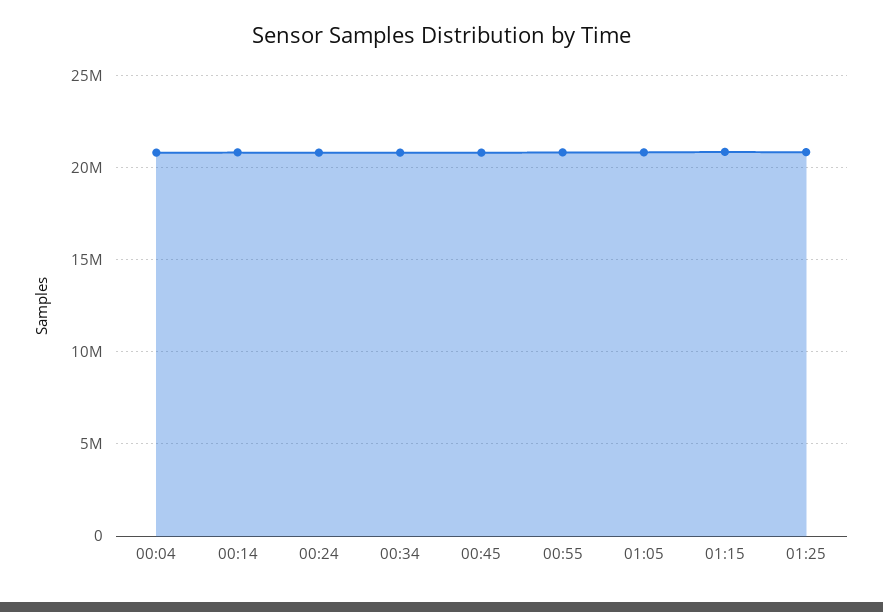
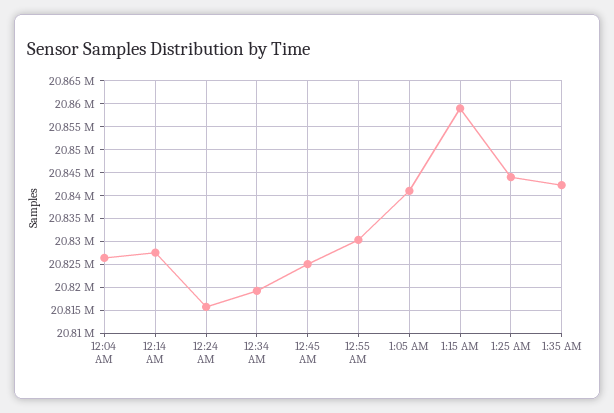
1:35 AM: none -> 20842500

